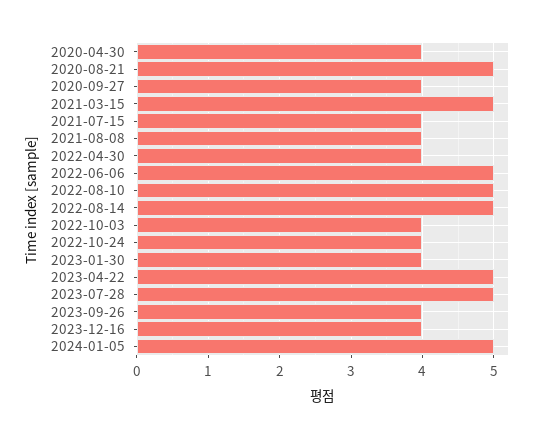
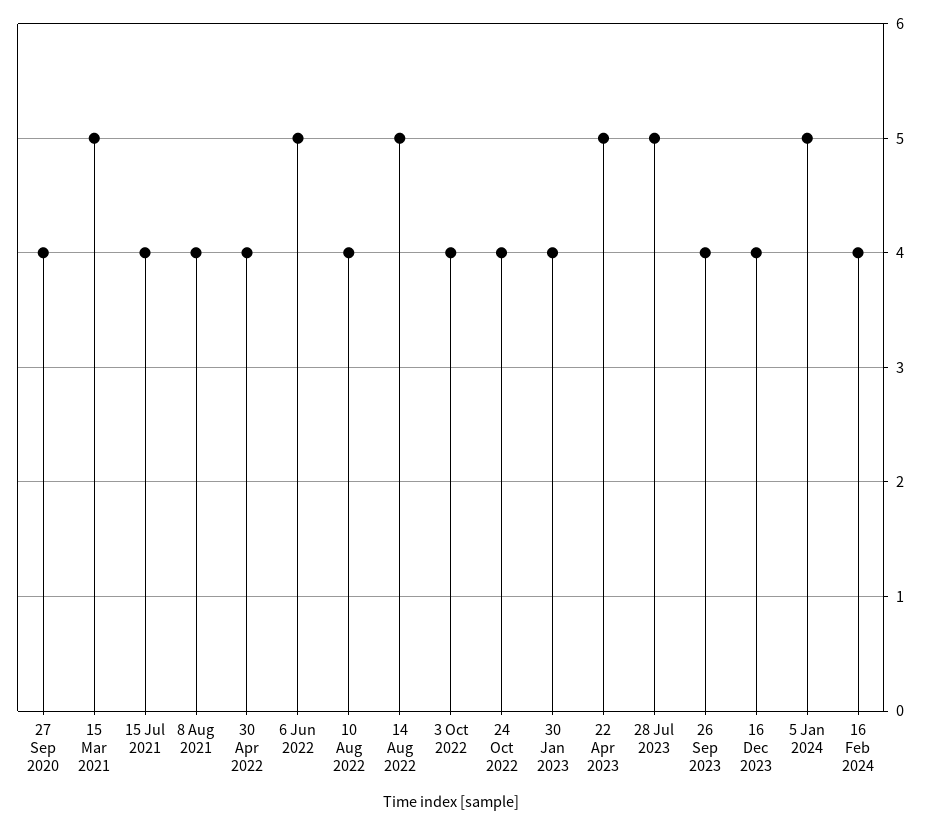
2020-04-30: 4 -> none
2020-08-21: 5 -> none
2022-08-10: 5 -> 4
16 Feb 2024: none -> 4

